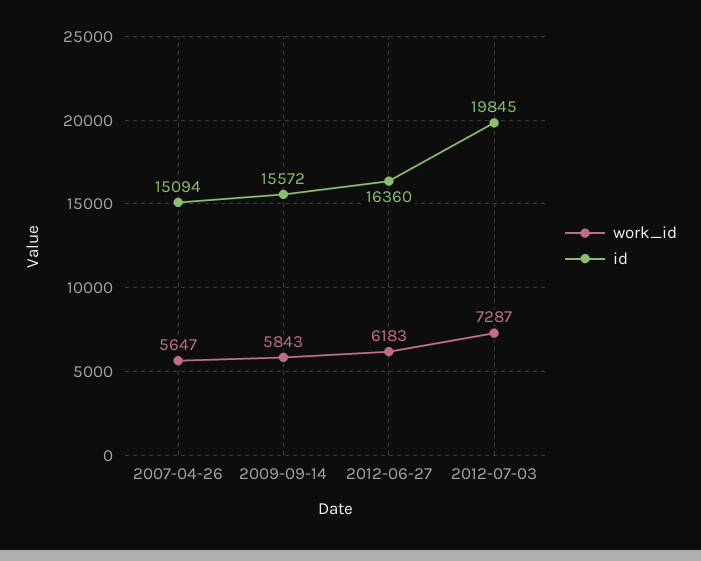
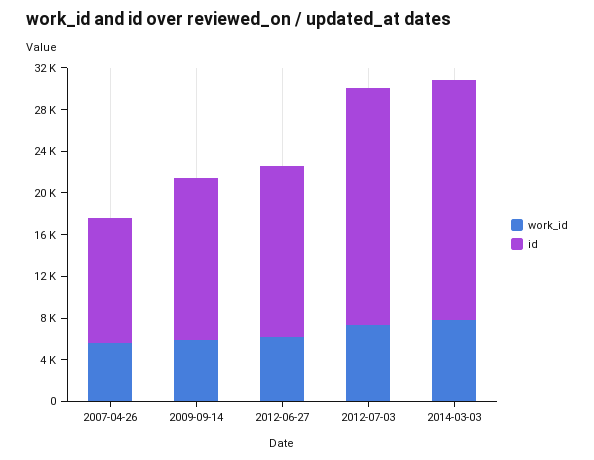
id, 2007-04-26: 15094 -> 12000
id, 2012-07-03: 19845 -> 23000
work_id, 2014-03-03: none -> 8000
id, 2014-03-03: none -> 23000

